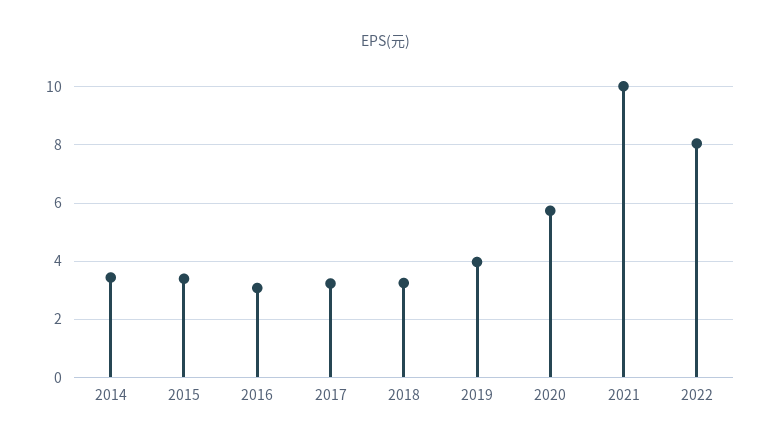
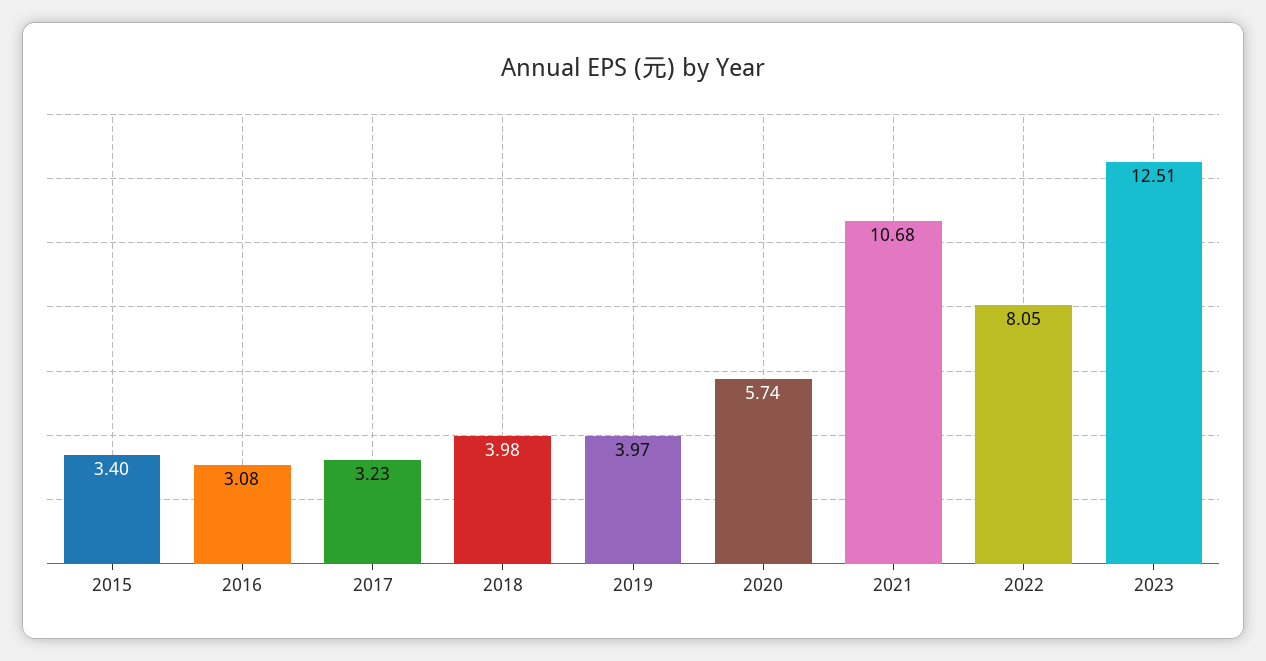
2014: 3.5 -> none
2018: 3.25 -> 3.98
2021: 10 -> 10.68
2023: none -> 12.51

